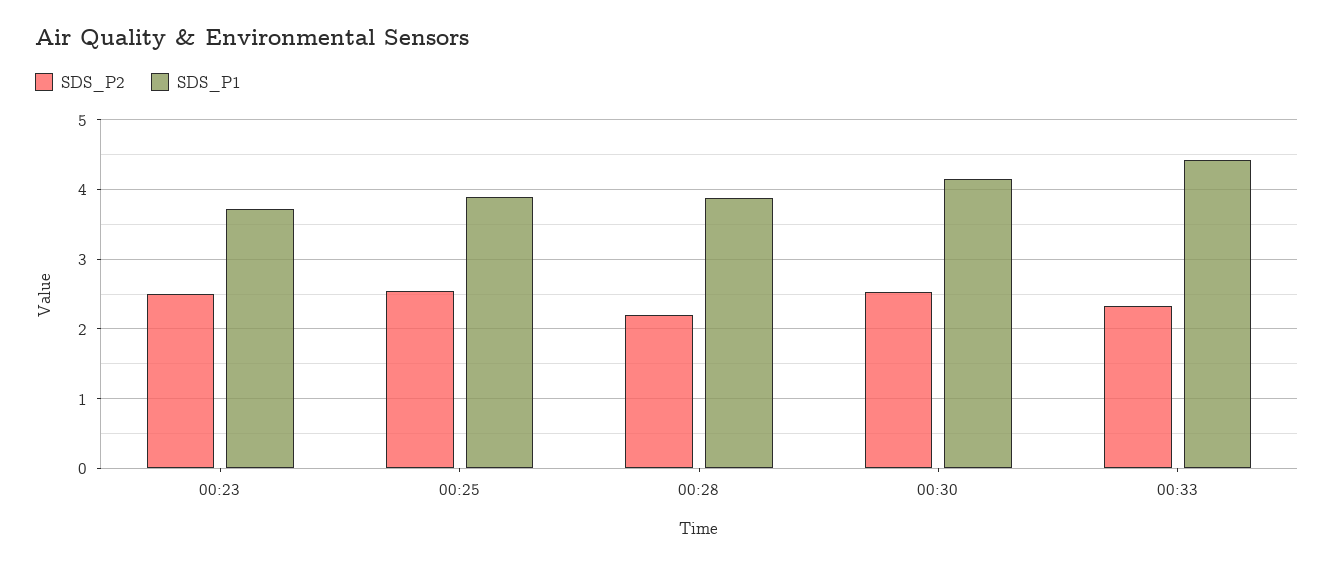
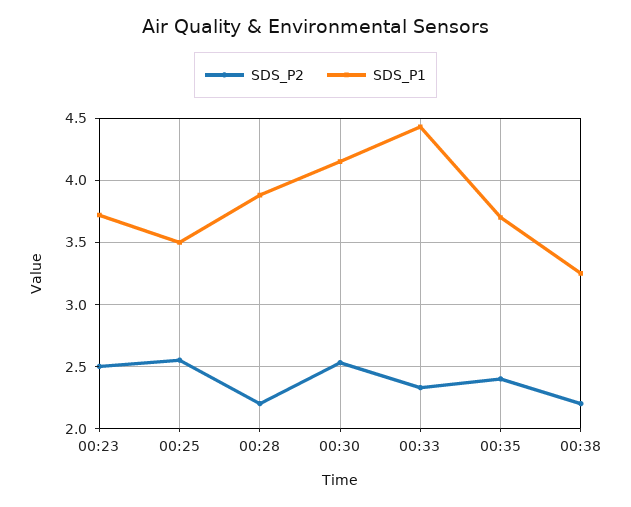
SDS_P1, 00:25: 3.9 -> 3.5
SDS_P2, 00:35: none -> 2.4
SDS_P1, 00:35: none -> 3.7
SDS_P2, 00:38: none -> 2.2
SDS_P1, 00:38: none -> 3.25

